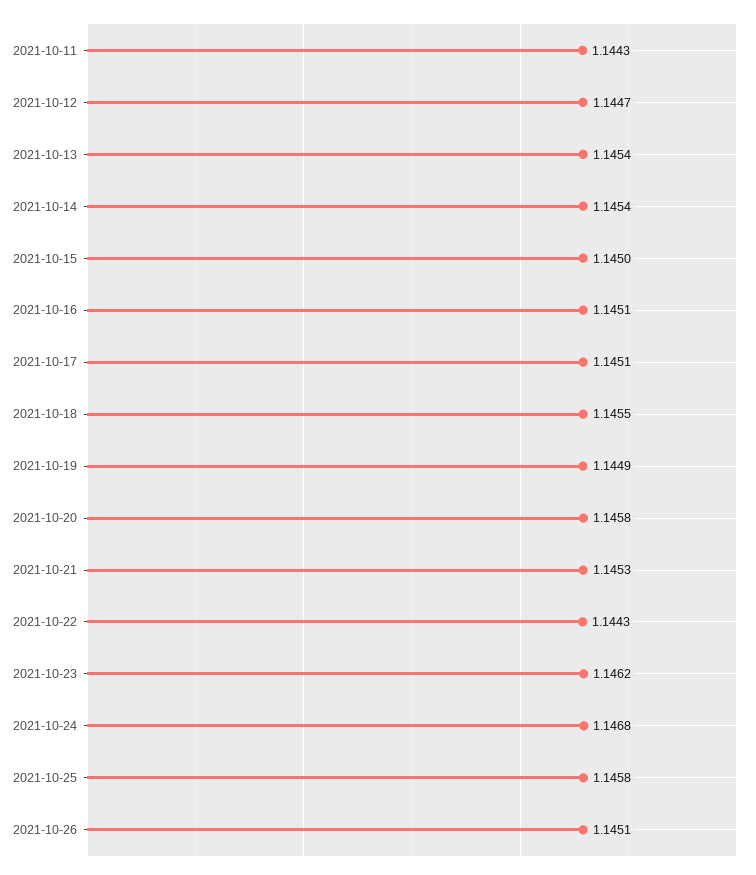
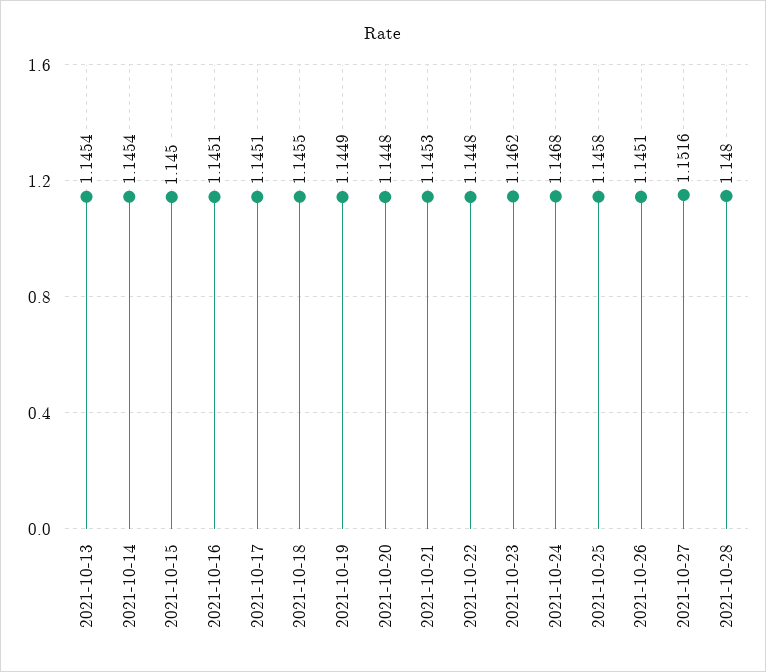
2021-10-11: 1.1443 -> none
2021-10-12: 1.1447 -> none
2021-10-20: 1.1458 -> 1.1448
2021-10-22: 1.1443 -> 1.1448
2021-10-27: none -> 1.1516
2021-10-28: none -> 1.148

